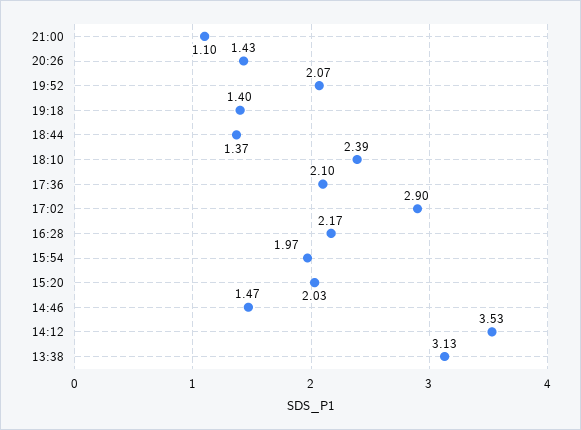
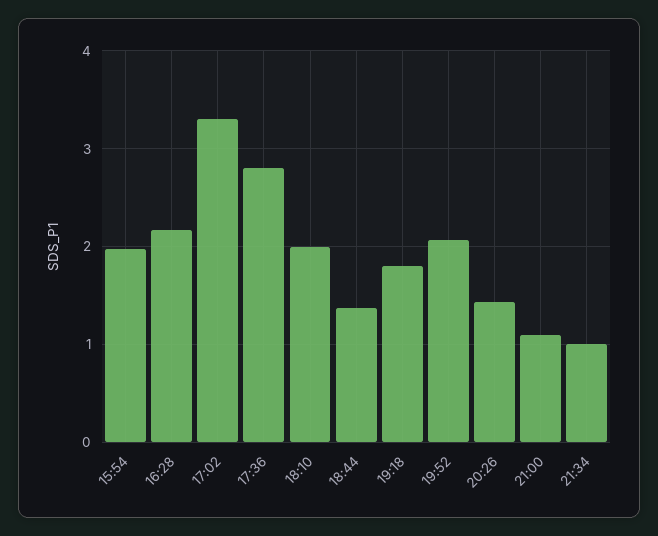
19:18: 1.4 -> 1.8
18:10: 2.39 -> 2
17:36: 2.1 -> 2.8
17:02: 2.9 -> 3.3
15:20: 2.03 -> none
14:46: 1.47 -> none
14:12: 3.53 -> none
13:38: 3.13 -> none
21:34: none -> 1

